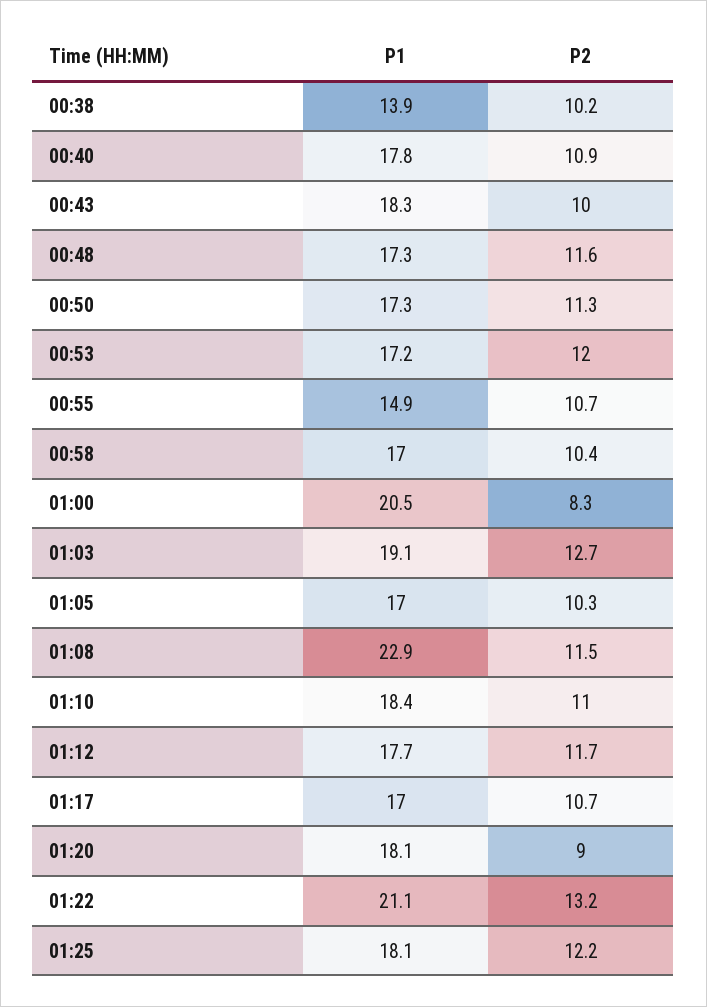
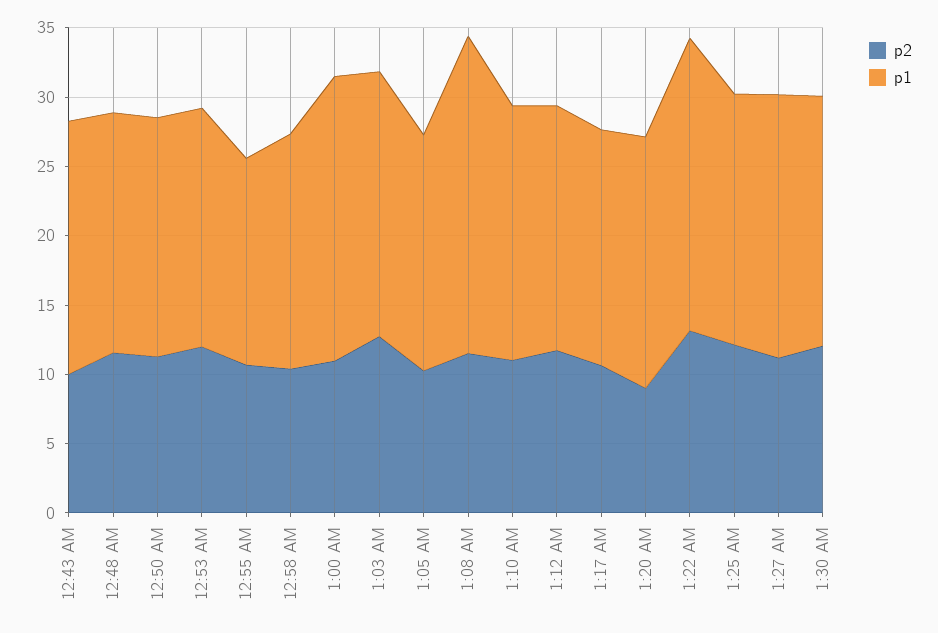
P1, 00:38: 13.9 -> none
P2, 00:38: 10.2 -> none
P1, 00:40: 17.8 -> none
P2, 00:40: 10.9 -> none
P2, 01:00: 8.3 -> 11
P2, 1:27 AM: none -> 11
P1, 1:27 AM: none -> 19
P2, 1:30 AM: none -> 12
P1, 1:30 AM: none -> 18

